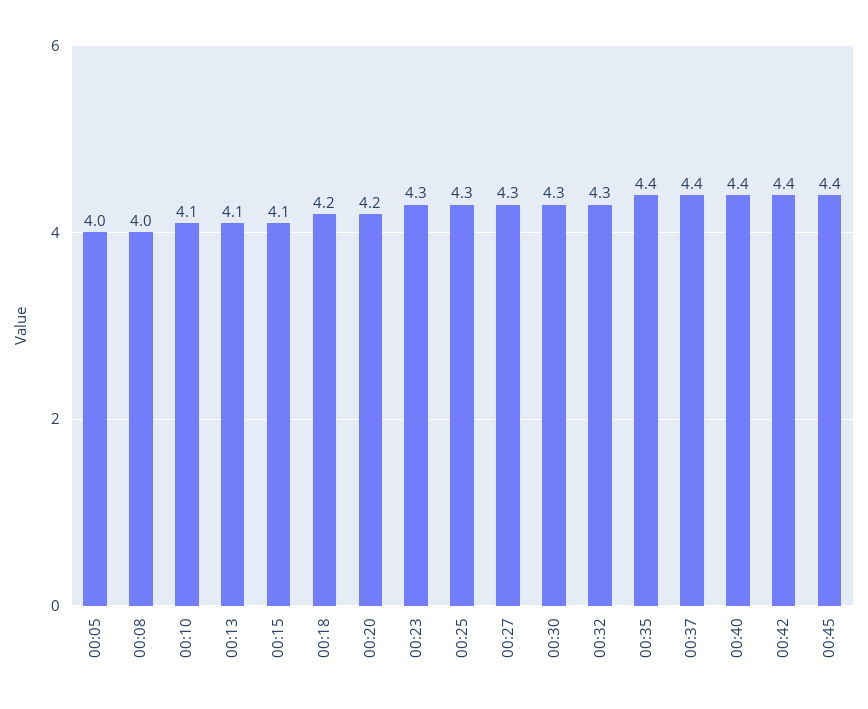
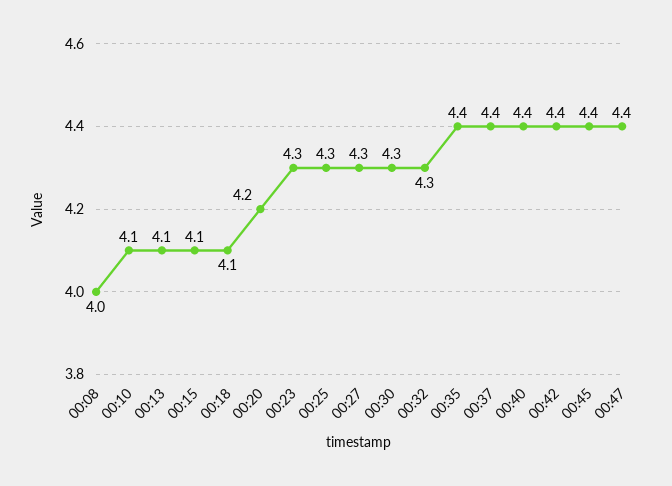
00:05: 4 -> none
00:18: 4.2 -> 4.1
00:47: none -> 4.4

